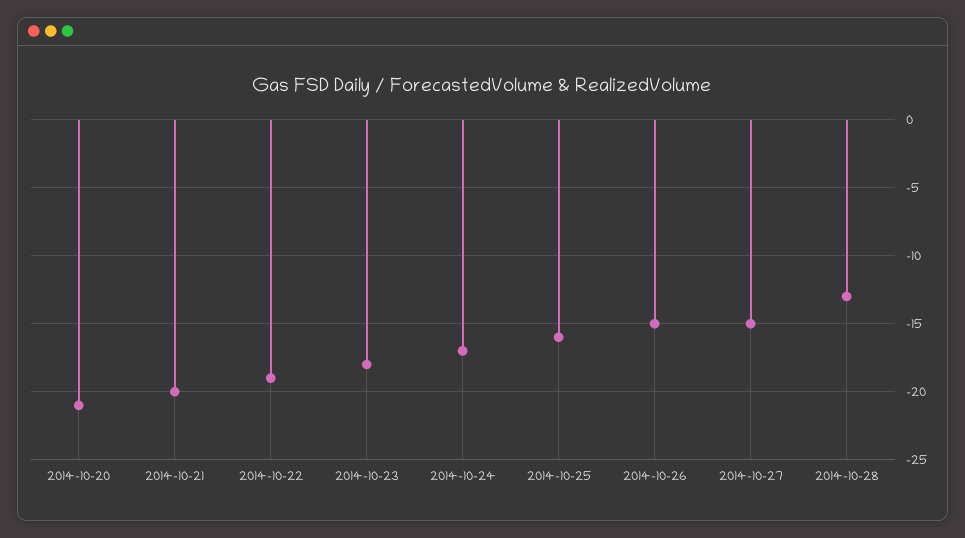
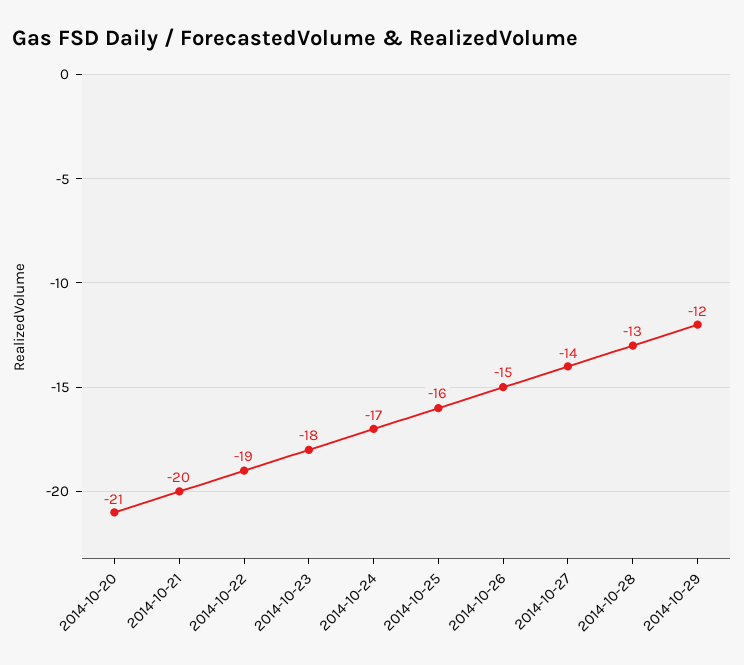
2014-10-27: -15 -> -14
2014-10-29: none -> -12

